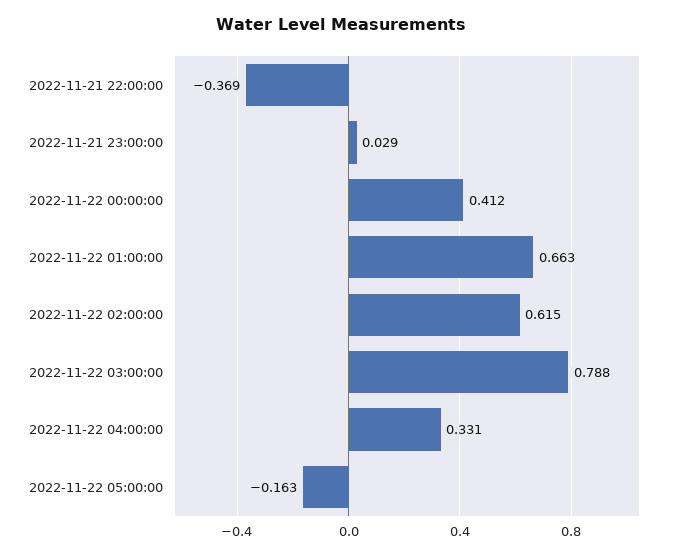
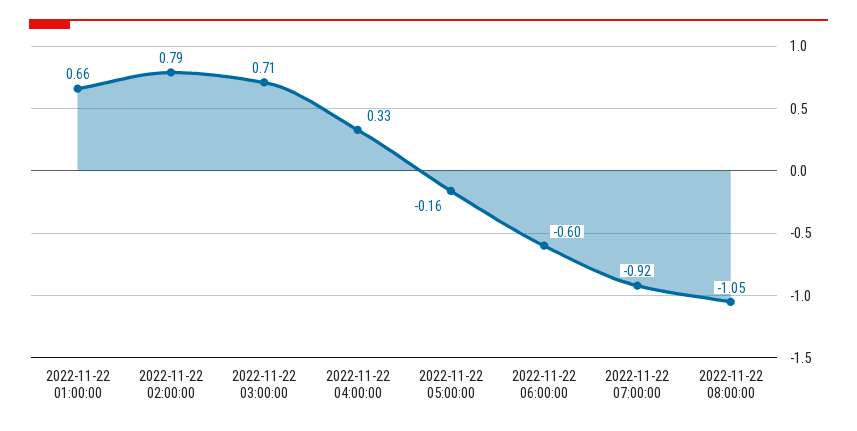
2022-11-21 22:00:00: -0.369 -> none
2022-11-21 23:00:00: 0.029 -> none
2022-11-22 00:00:00: 0.412 -> none
2022-11-22 02:00:00: 0.615 -> 0.79
2022-11-22 03:00:00: 0.788 -> 0.71
2022-11-22 06:00:00: none -> -0.6
2022-11-22 07:00:00: none -> -0.92
2022-11-22 08:00:00: none -> -1.05

